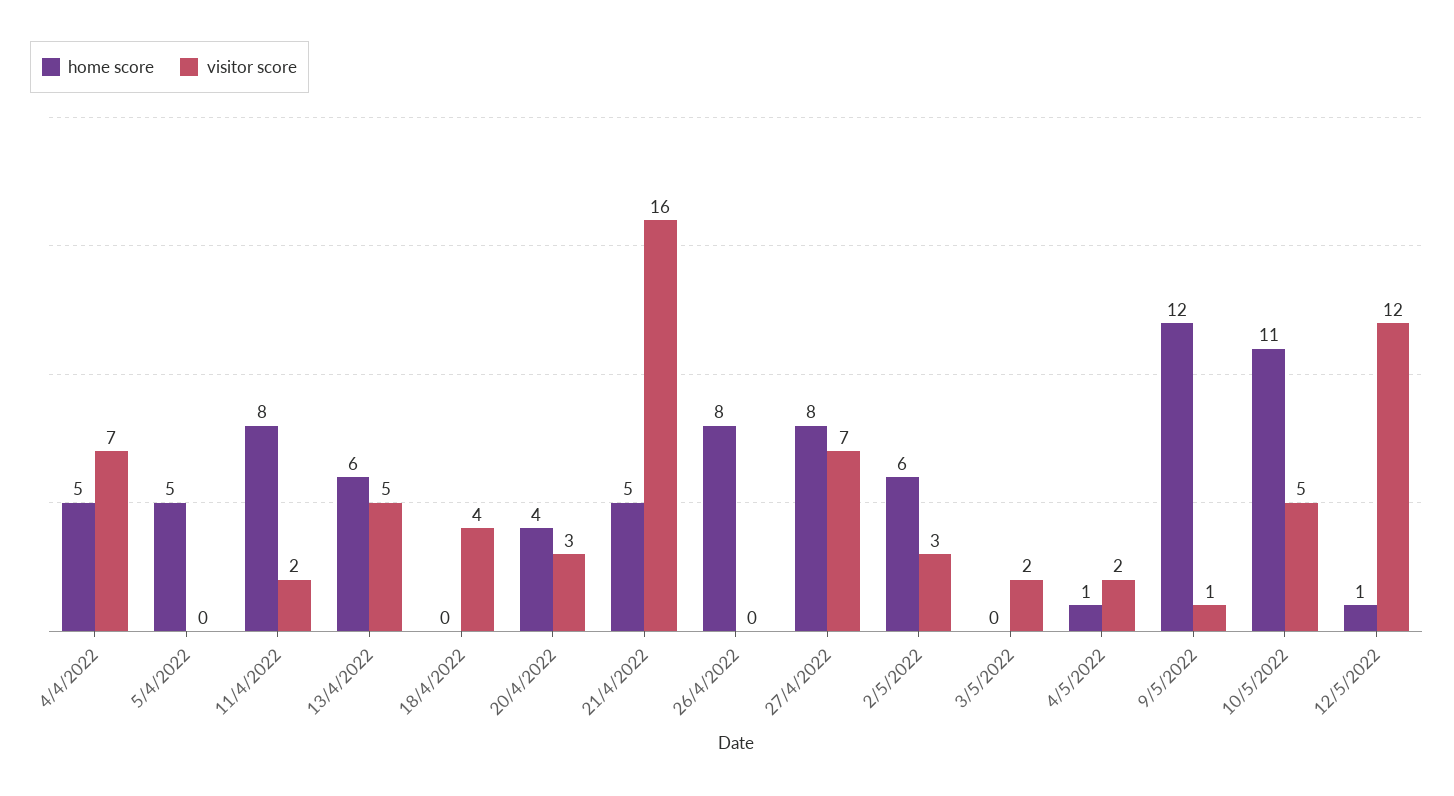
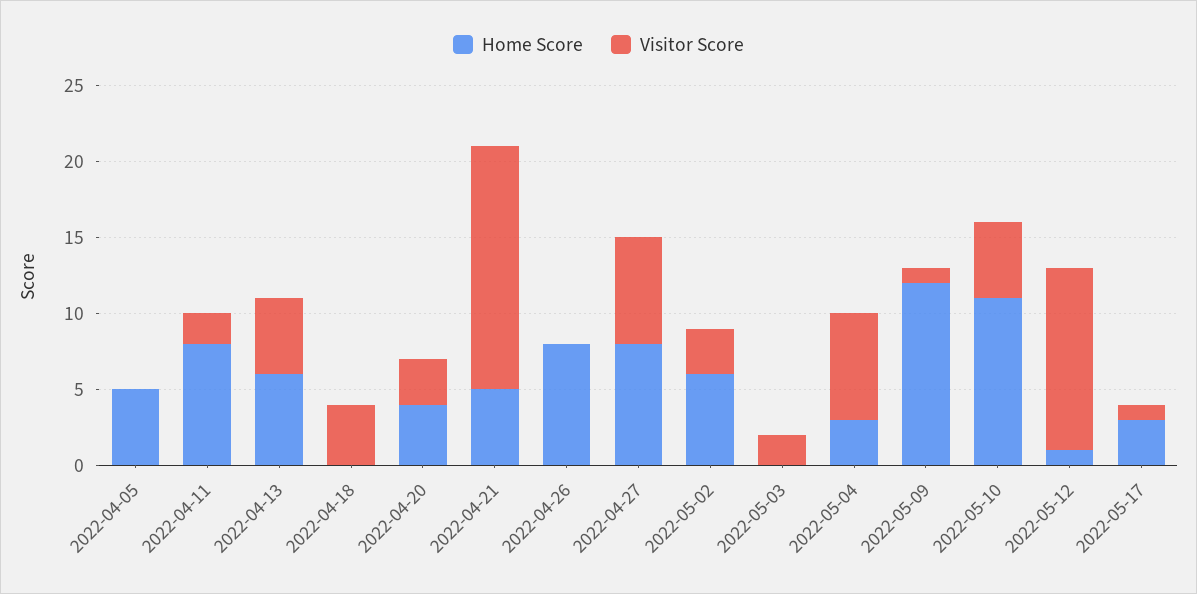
home score, 4/4/2022: 5 -> none
visitor score, 4/4/2022: 7 -> none
home score, 4/5/2022: 1 -> 3
visitor score, 4/5/2022: 2 -> 7
home score, 2022-05-17: none -> 3
visitor score, 2022-05-17: none -> 1

